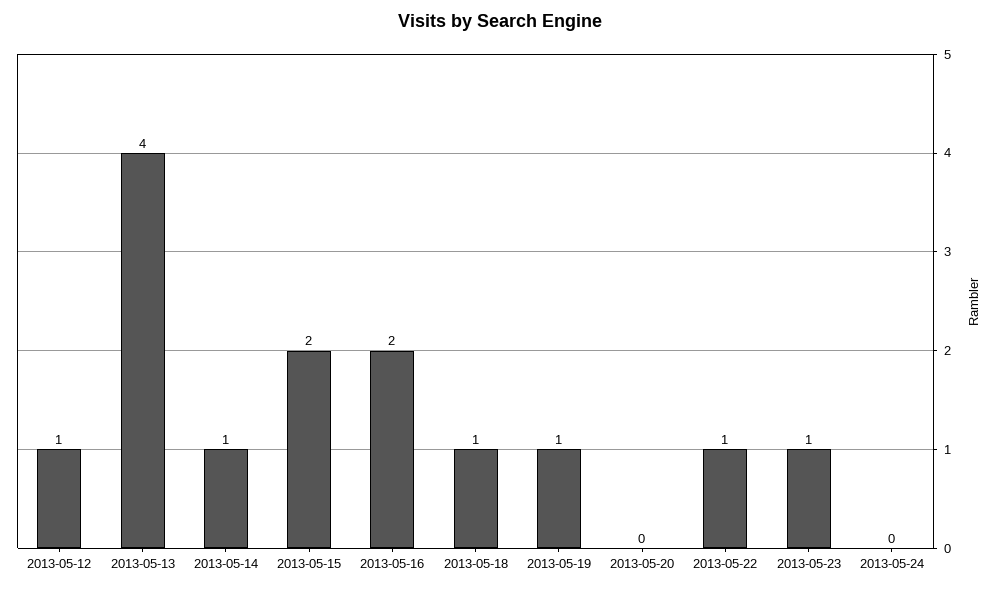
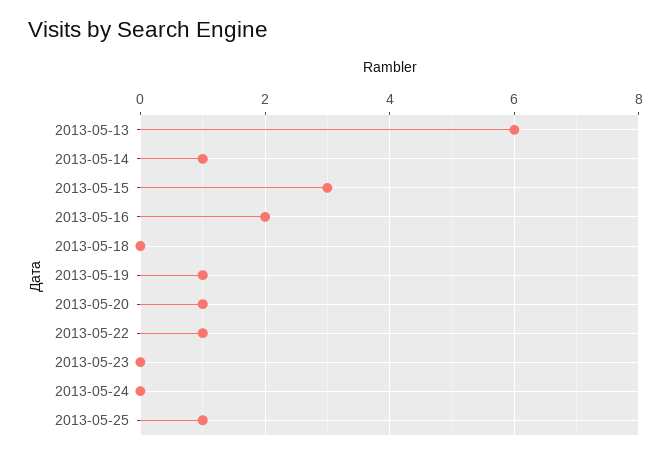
2013-05-12: 1 -> none
2013-05-13: 4 -> 6
2013-05-15: 2 -> 3
2013-05-18: 1 -> 0
2013-05-20: 0 -> 1
2013-05-23: 1 -> 0
2013-05-25: none -> 1

